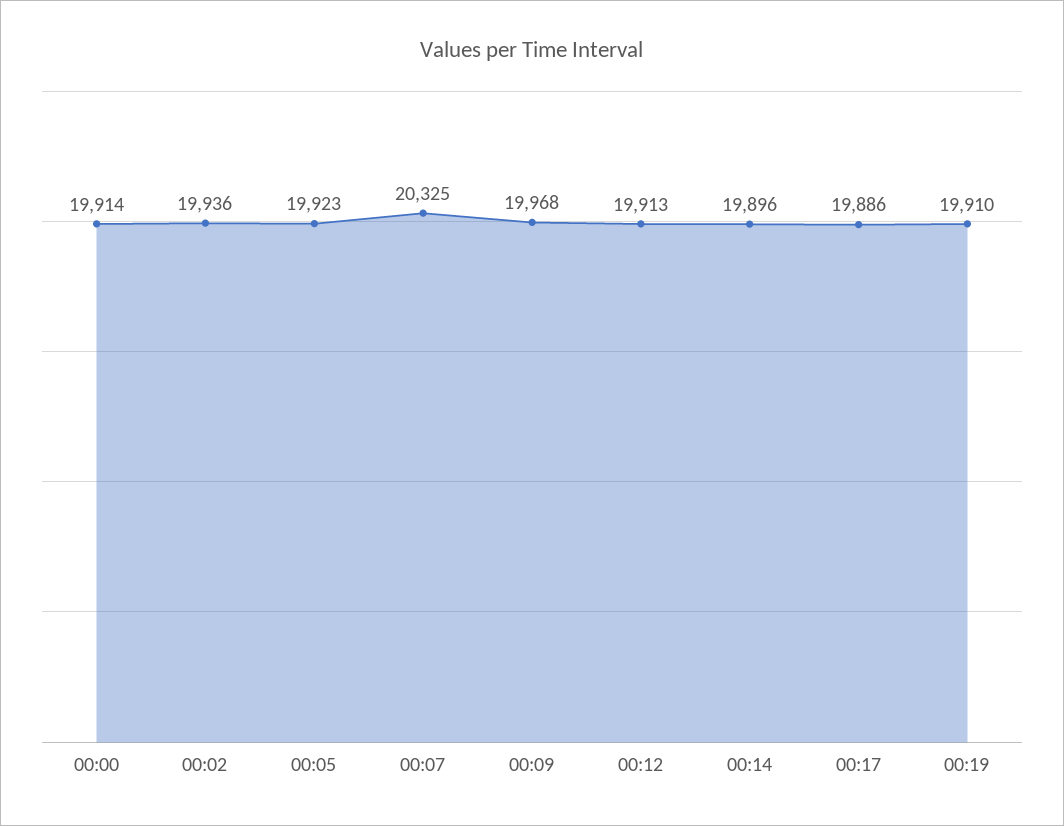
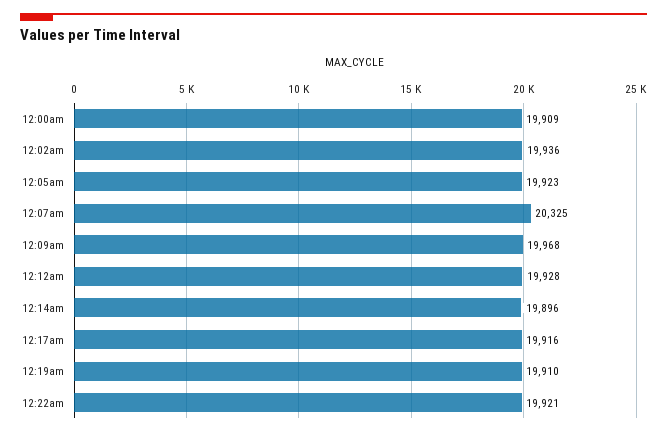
00:00: 19914 -> 19909
00:12: 19913 -> 19928
00:17: 19886 -> 19916
12:22am: none -> 19921

